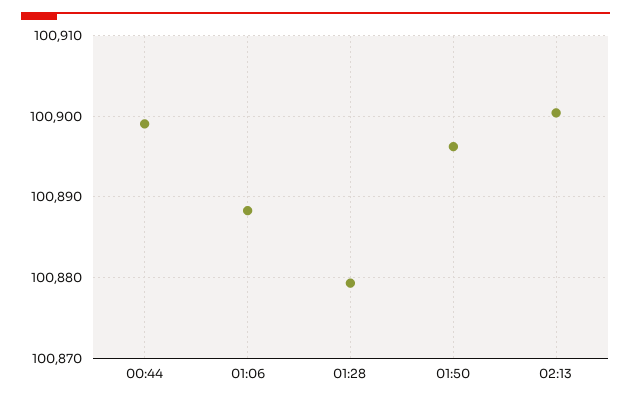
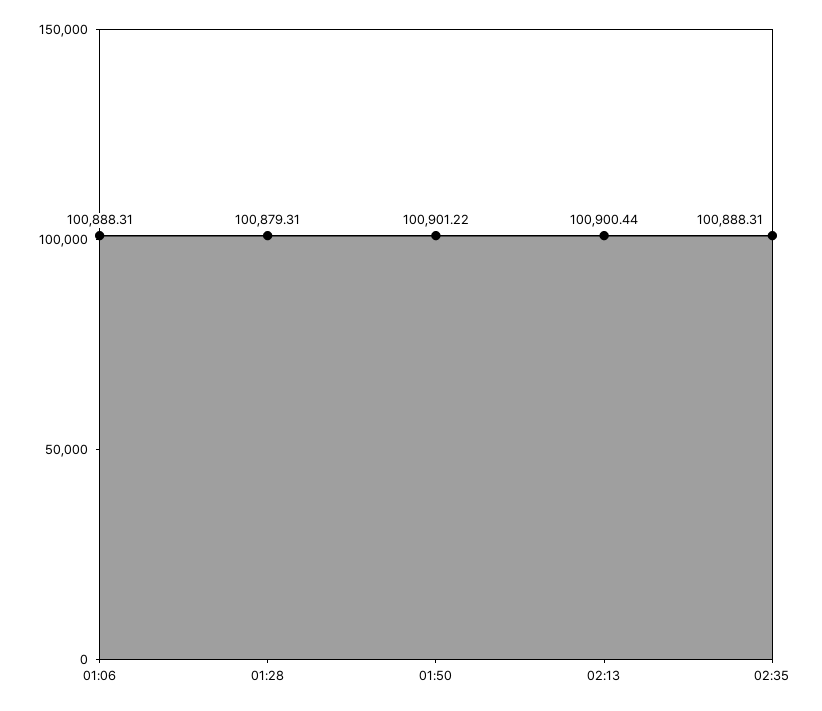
00:44: 100899 -> none
01:50: 100896 -> 100901.22
02:35: none -> 100888.31

